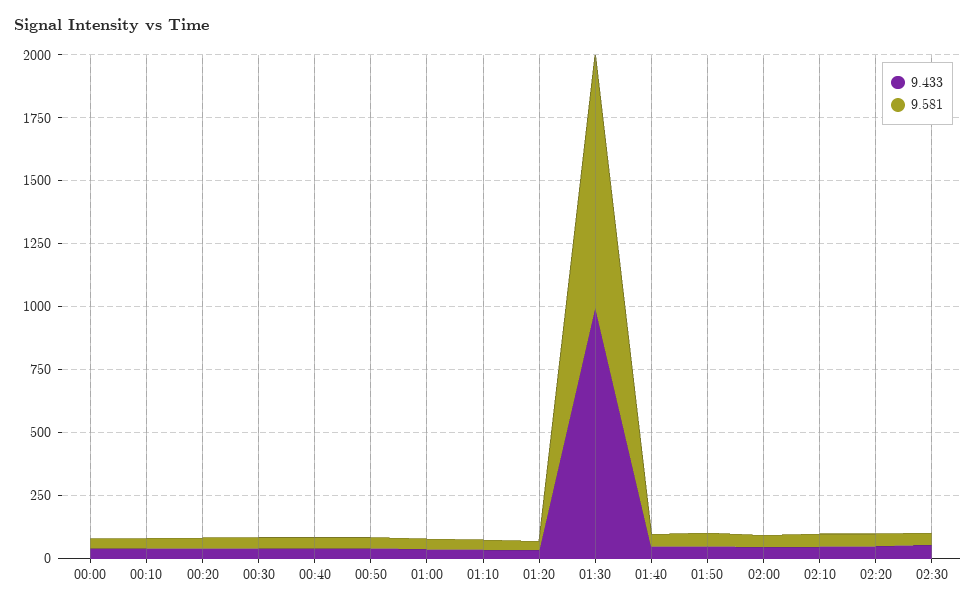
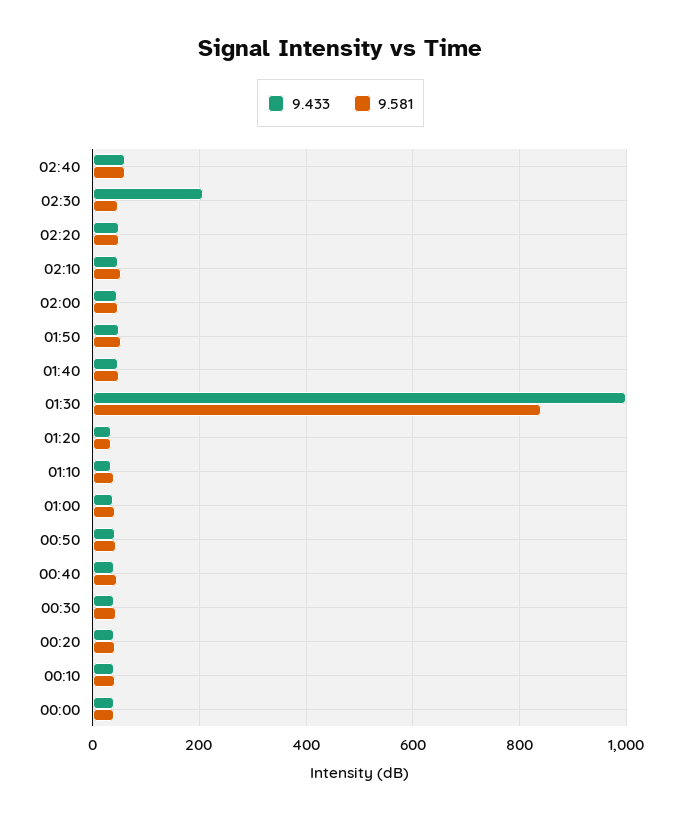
9.581, 01:30: 1000 -> 840
9.433, 02:30: 50 -> 200
9.433, 02:40: none -> 60
9.581, 02:40: none -> 60

